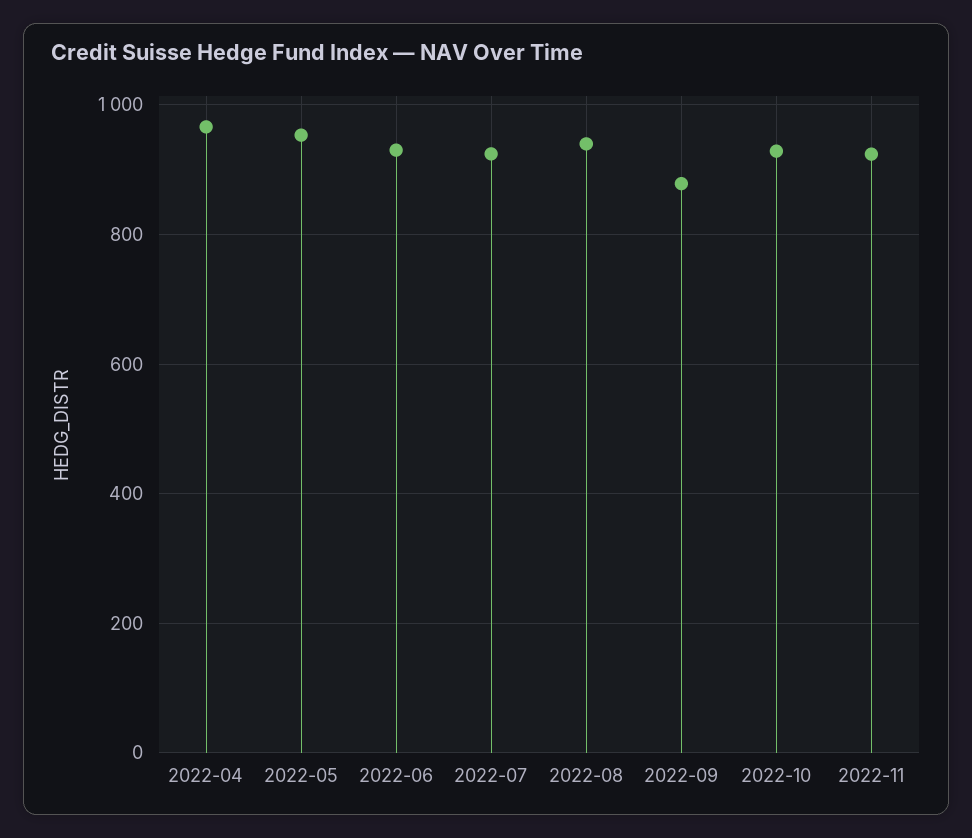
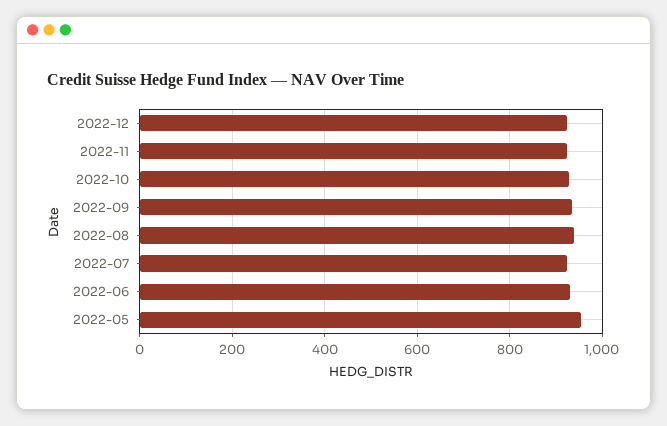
2022-04: 960 -> none
2022-09: 880 -> 940
2022-12: none -> 920

